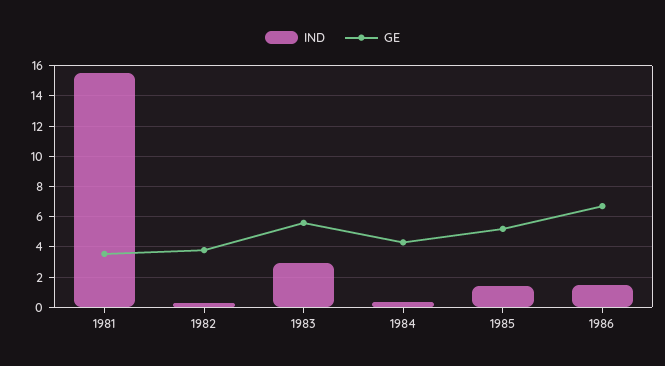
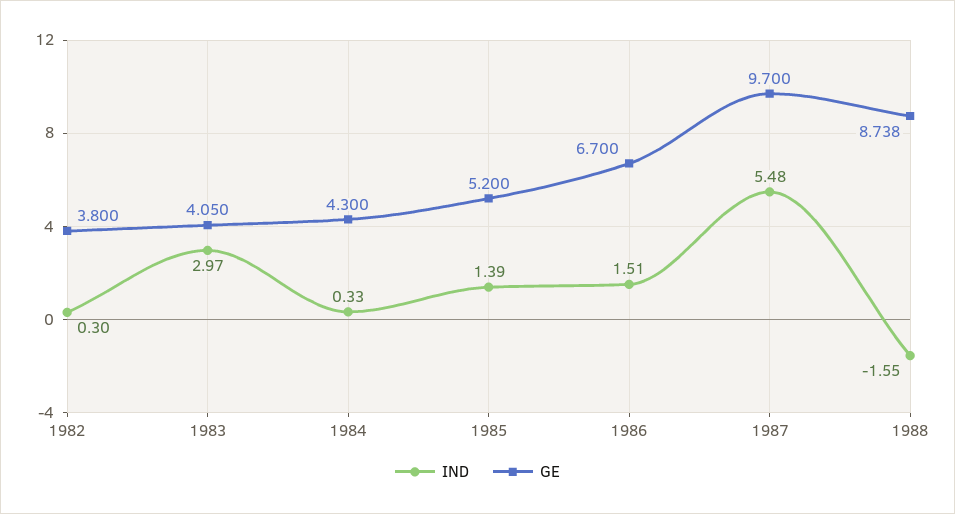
IND, 1981: 15.5 -> none
GE, 1981: 3.5 -> none
GE, 1983: 5.5 -> 4.05
IND, 1987: none -> 5.48
GE, 1987: none -> 9.7
IND, 1988: none -> -1.55
GE, 1988: none -> 8.738

